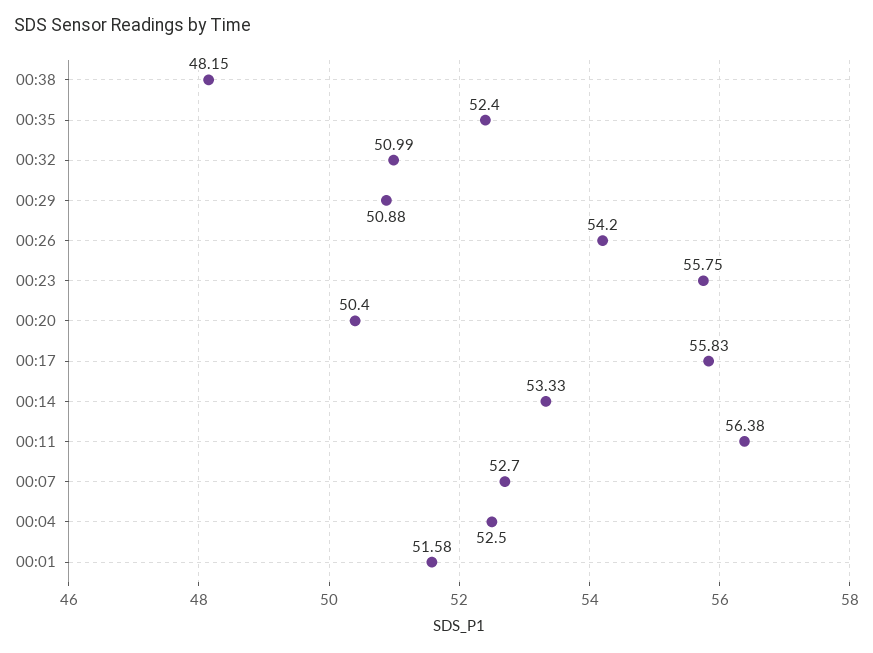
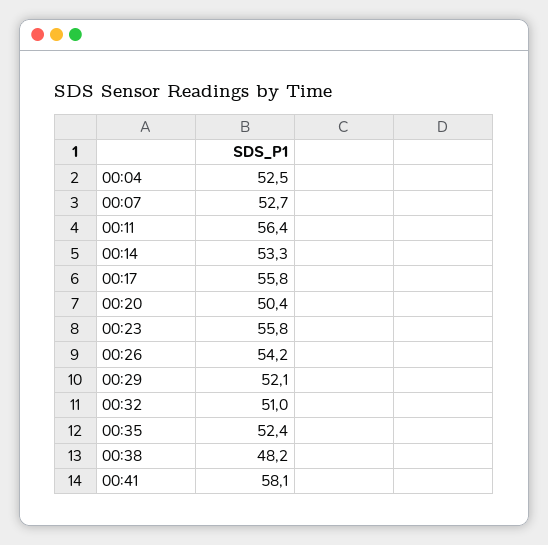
00:29: 50.88 -> 52.1
00:01: 51.58 -> none
00:41: none -> 58.1

